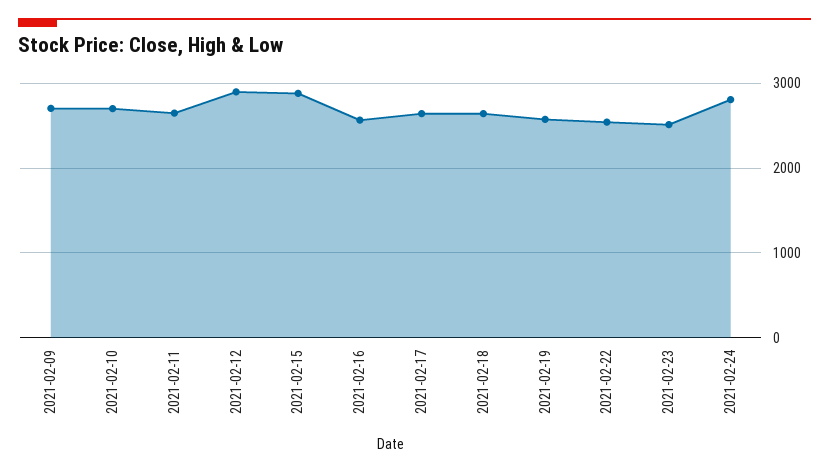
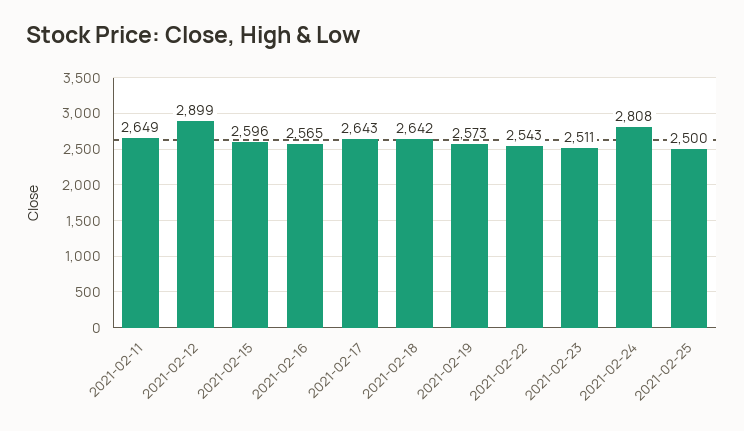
2021-02-09: 2700 -> none
2021-02-10: 2700 -> none
2021-02-15: 2900 -> 2596
2021-02-25: none -> 2500

